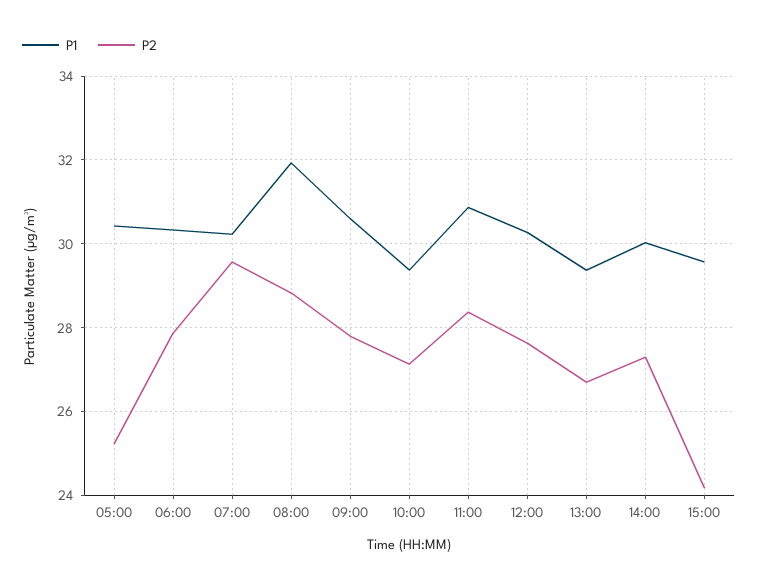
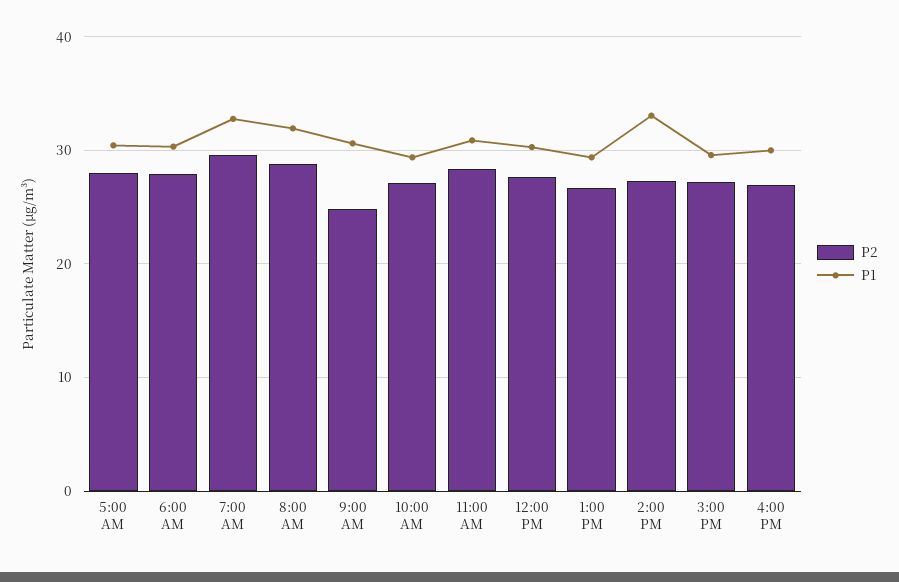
P2, 05:00: 25.2 -> 28
P1, 07:00: 30.2 -> 33
P2, 09:00: 27.8 -> 25
P1, 14:00: 30 -> 33
P2, 15:00: 24.2 -> 27
P2, 4:00 PM: none -> 27
P1, 4:00 PM: none -> 30

